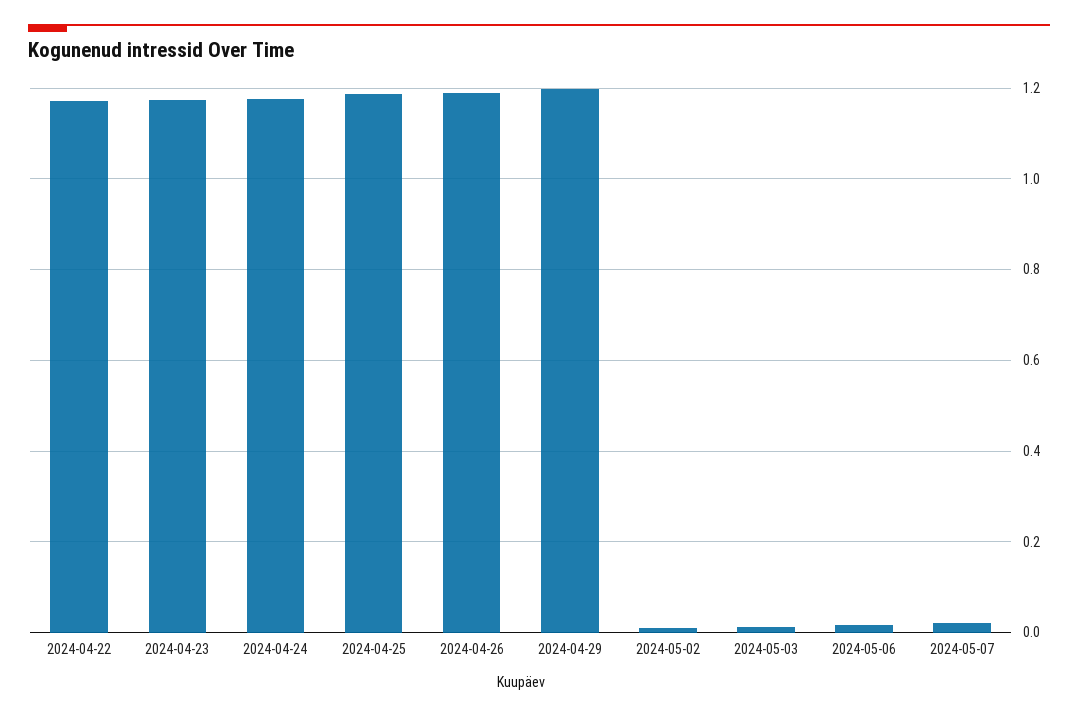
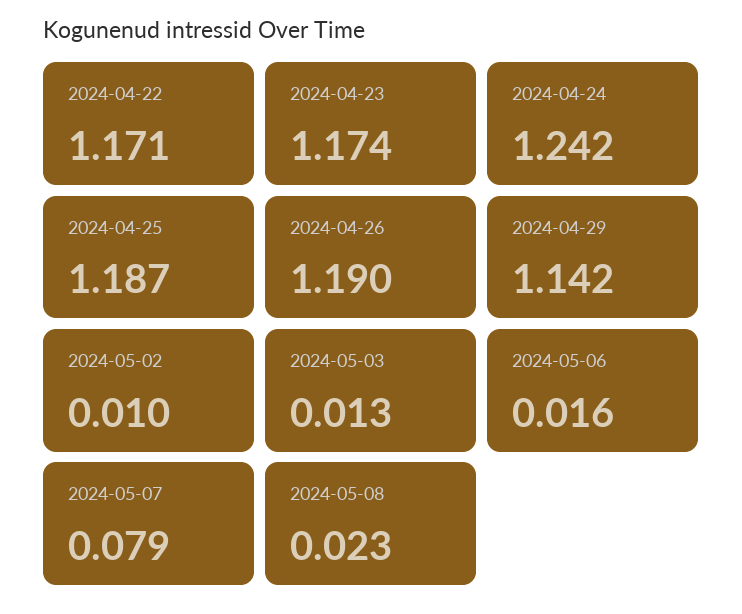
2024-04-24: 1.18 -> 1.242
2024-04-29: 1.2 -> 1.142
2024-05-07: 0.02 -> 0.079
2024-05-08: none -> 0.023

